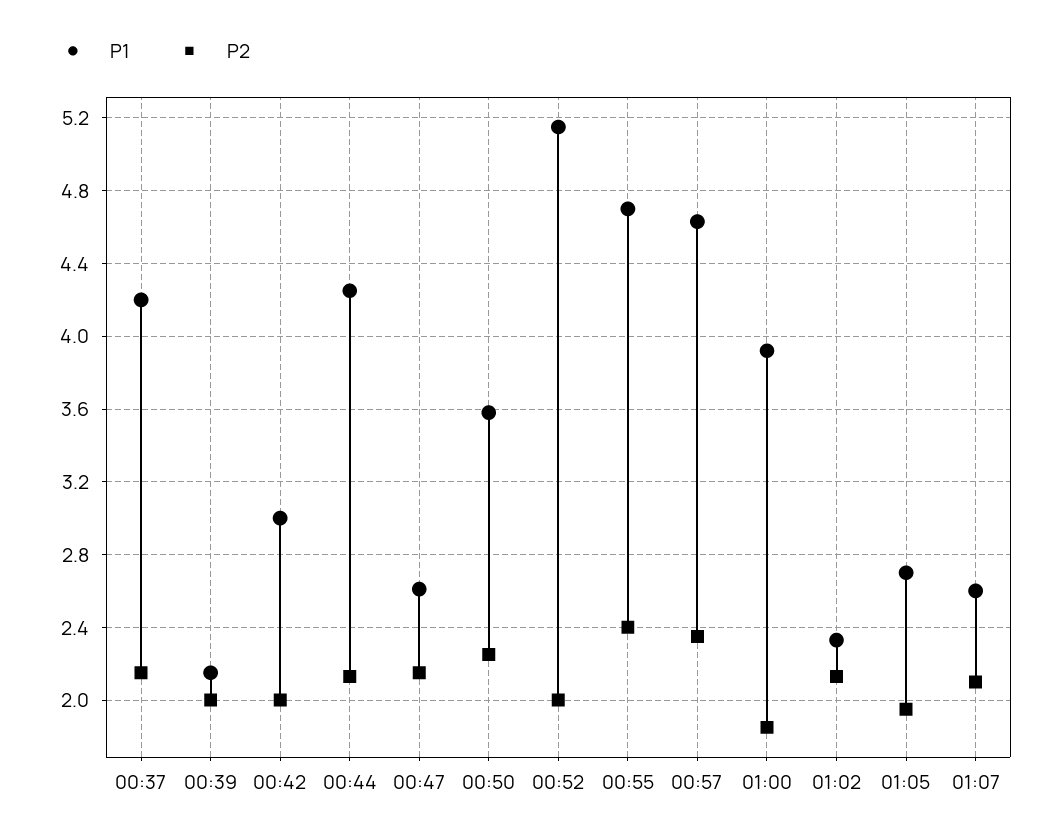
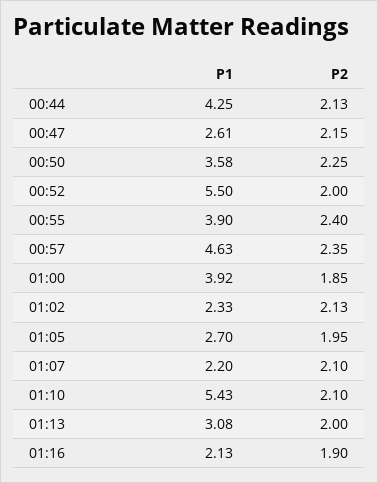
P1, 00:37: 4.2 -> none
P2, 00:37: 2.15 -> none
P1, 00:39: 2.15 -> none
P2, 00:39: 2 -> none
P1, 00:42: 3 -> none
P2, 00:42: 2 -> none
P1, 00:52: 5.15 -> 5.5
P1, 00:55: 4.7 -> 3.9
P1, 01:07: 2.6 -> 2.2
P1, 01:10: none -> 5.43
P2, 01:10: none -> 2.1
P1, 01:13: none -> 3.08
P2, 01:13: none -> 2
P1, 01:16: none -> 2.13
P2, 01:16: none -> 1.9

